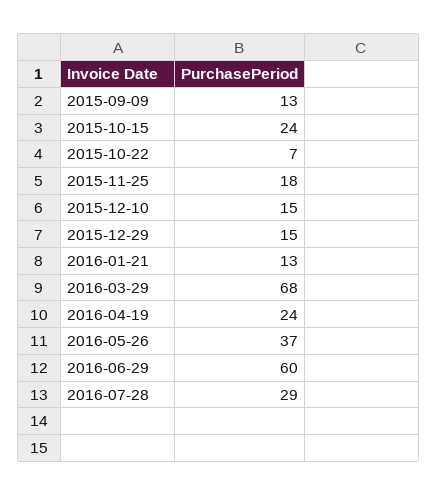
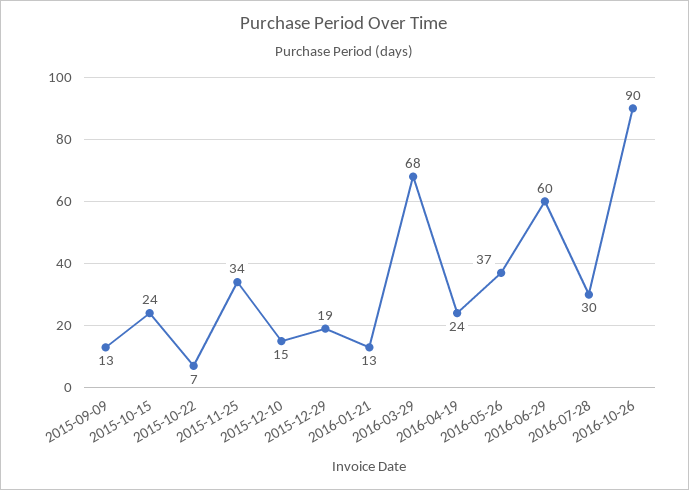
2015-11-25: 18 -> 34
2015-12-29: 15 -> 19
2016-07-28: 29 -> 30
2016-10-26: none -> 90

